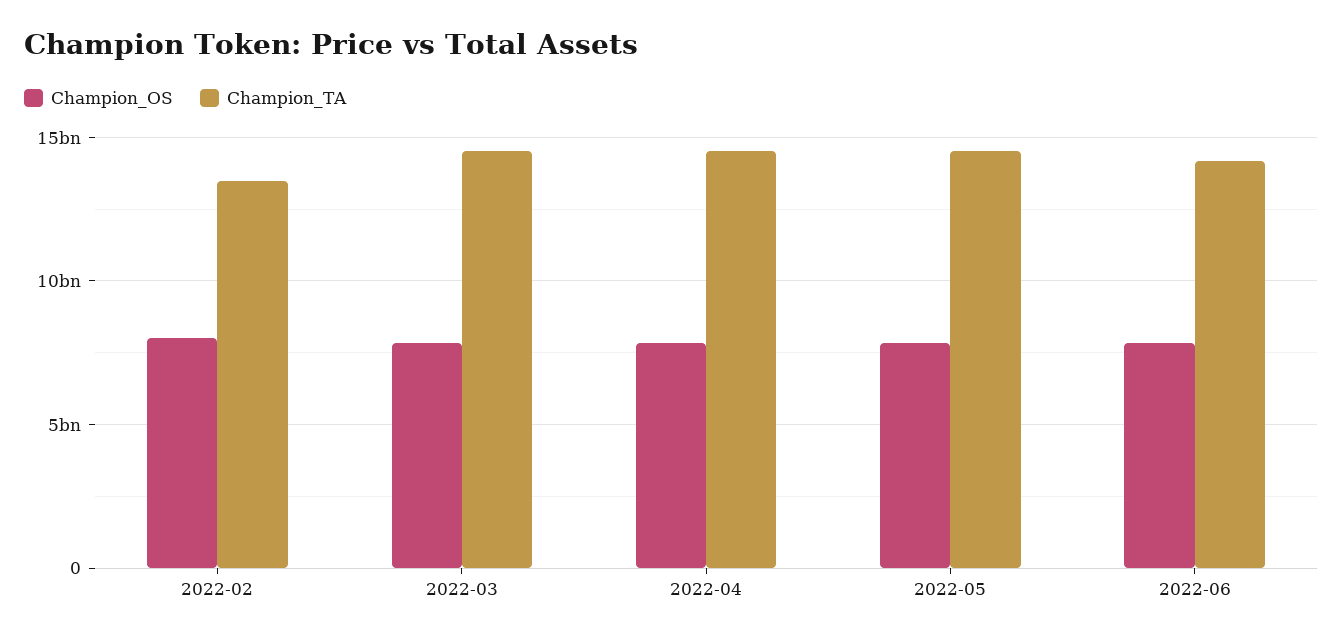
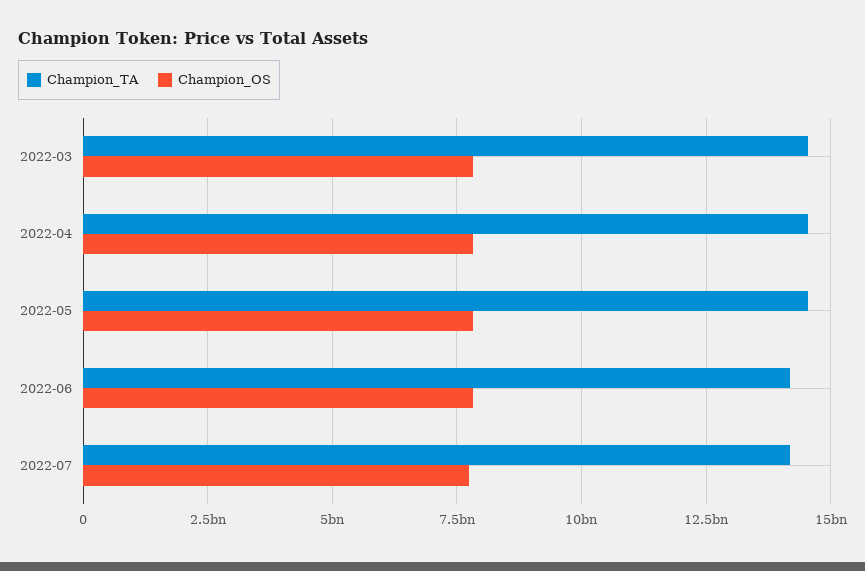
Champion_OS, 2022-02: 8000000000 -> none
Champion_TA, 2022-02: 13500000000 -> none
Champion_TA, 2022-07: none -> 14250000000
Champion_OS, 2022-07: none -> 7750000000

